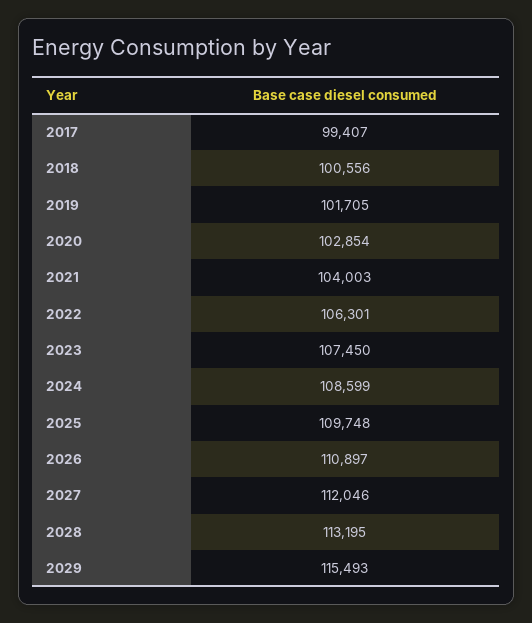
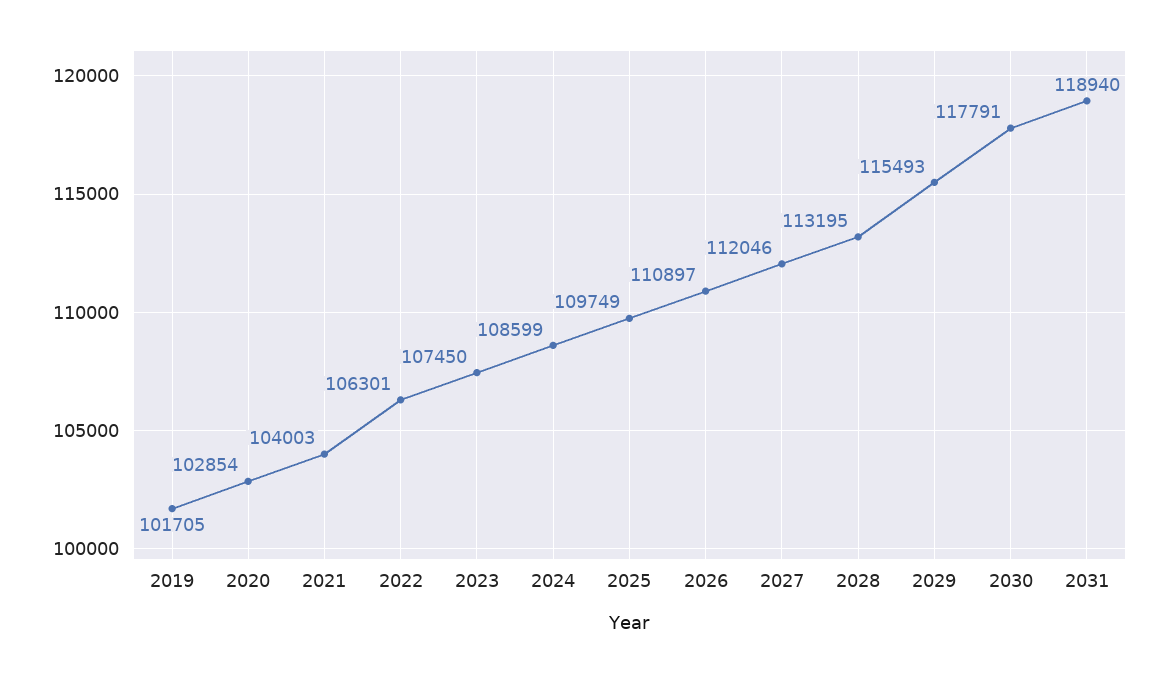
2017: 99407 -> none
2018: 100556 -> none
2025: 109748 -> 109749
2030: none -> 117791
2031: none -> 118940

